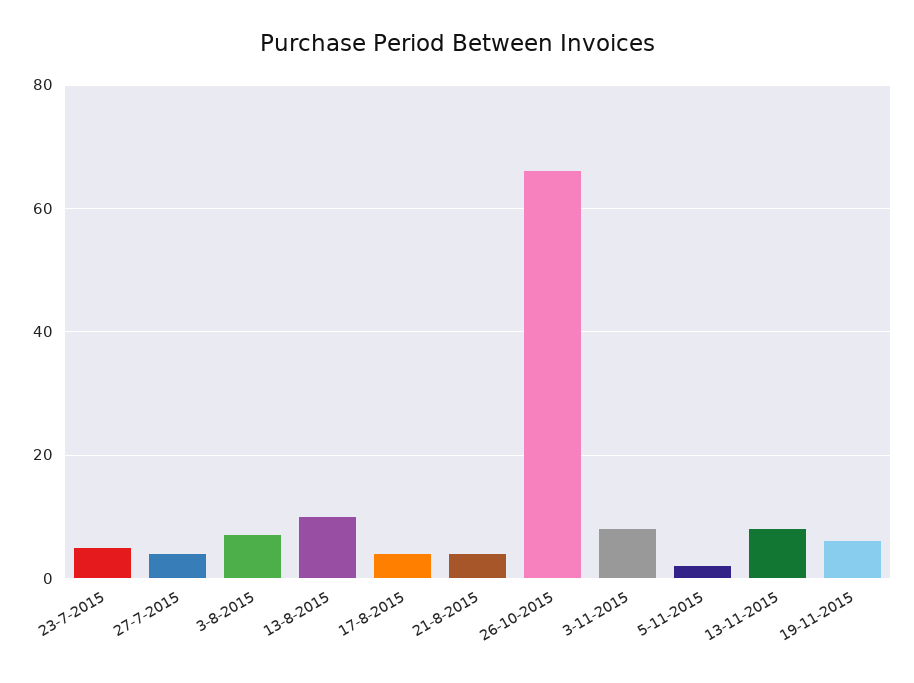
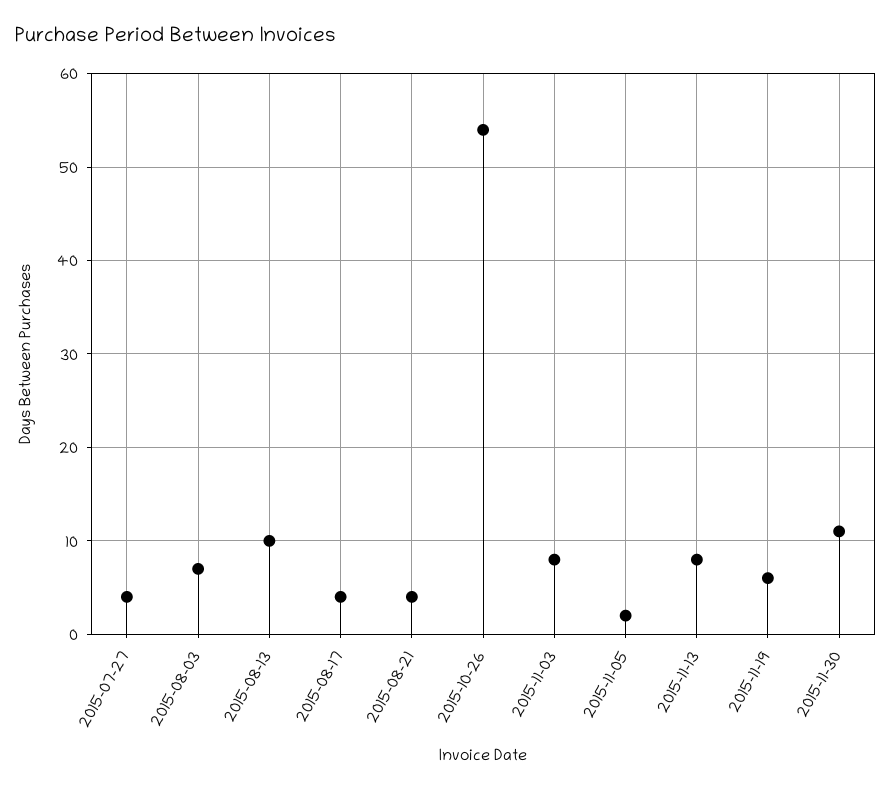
23-7-2015: 5 -> none
26-10-2015: 65 -> 54
2015-11-30: none -> 11

